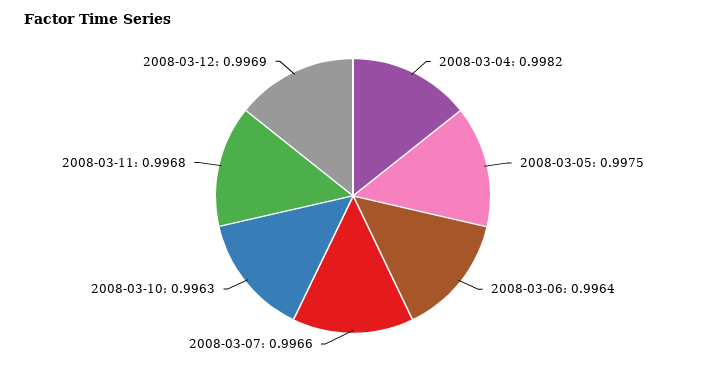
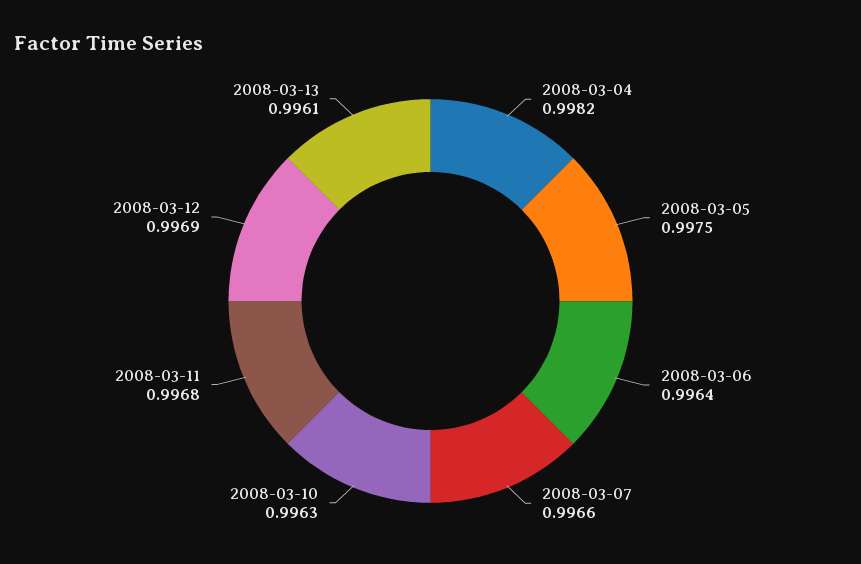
2008-03-13: none -> 0.9961

